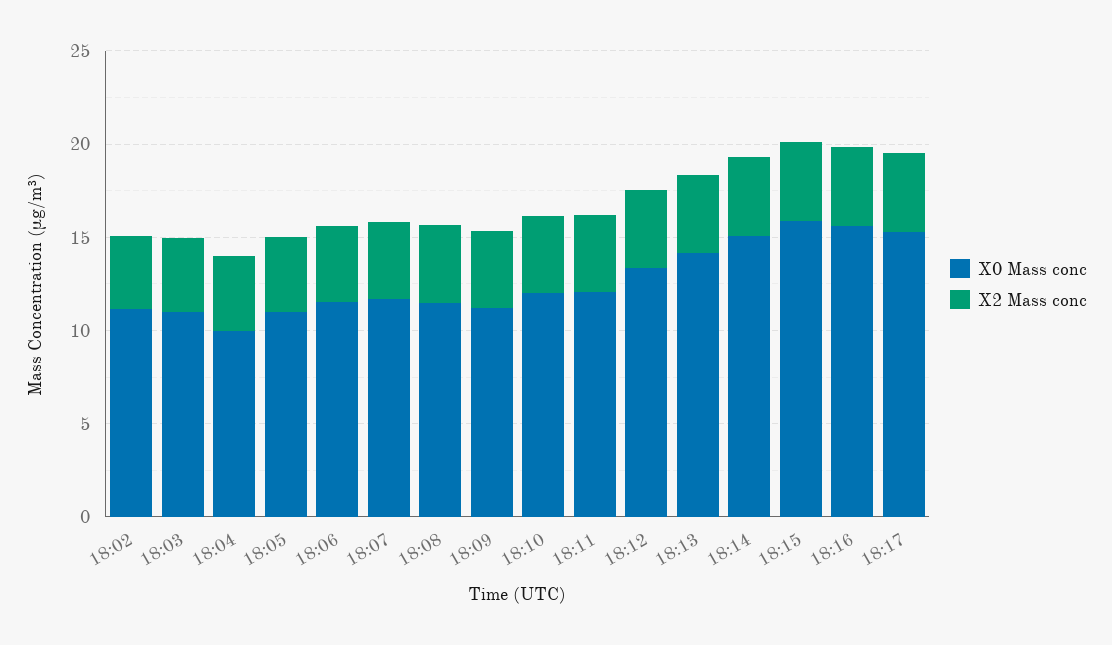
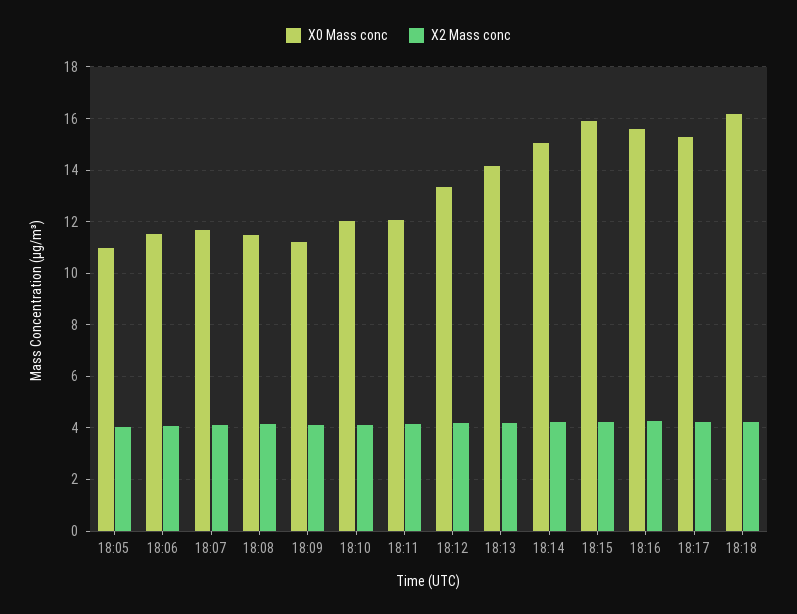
X0 Mass conc, 18:02: 11 -> none
X2 Mass conc, 18:02: 4 -> none
X0 Mass conc, 18:03: 11 -> none
X2 Mass conc, 18:03: 4 -> none
X0 Mass conc, 18:04: 10 -> none
X2 Mass conc, 18:04: 4 -> none
X0 Mass conc, 18:18: none -> 16.25
X2 Mass conc, 18:18: none -> 4.25

